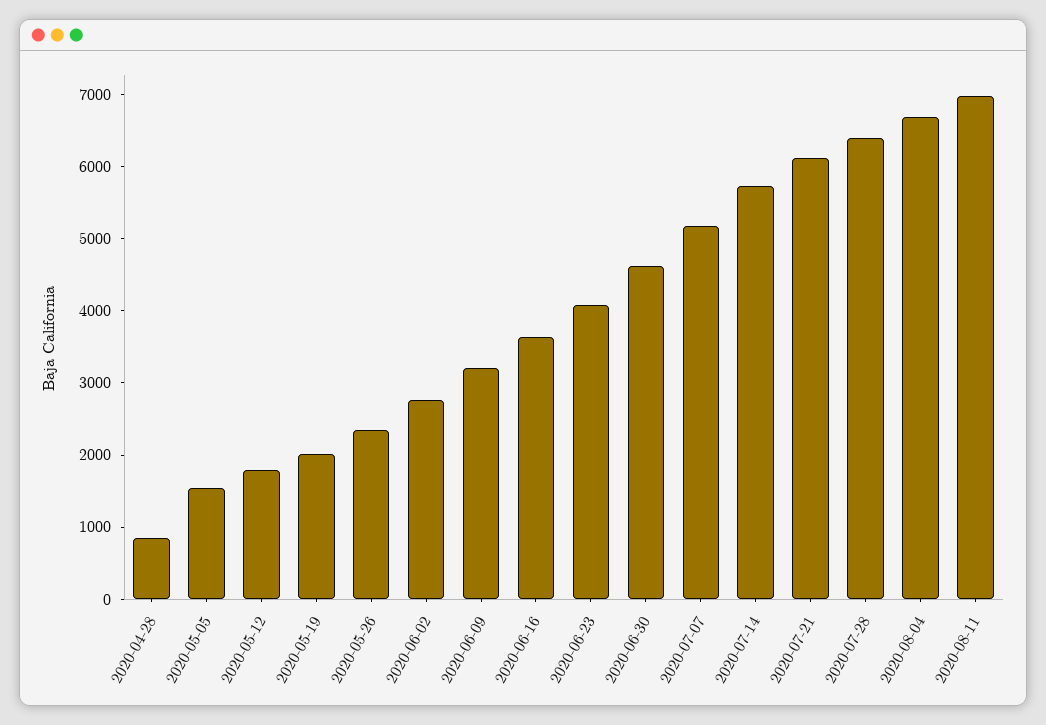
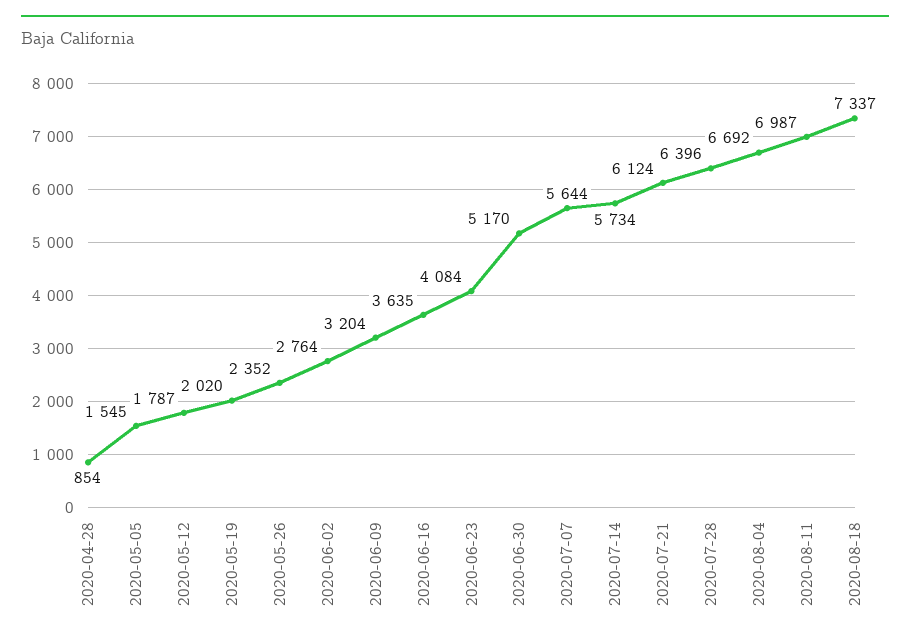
2020-06-30: 4600 -> 5170
2020-07-07: 5200 -> 5644
2020-08-18: none -> 7337

